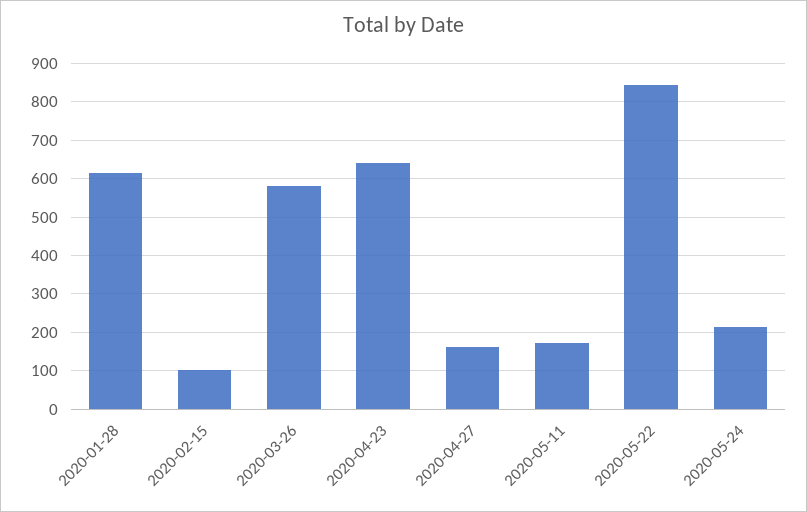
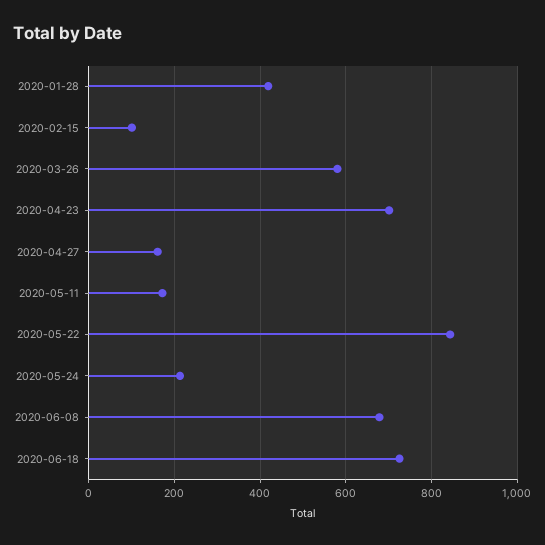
2020-01-28: 620 -> 420
2020-04-23: 640 -> 700
2020-06-08: none -> 680
2020-06-18: none -> 720

